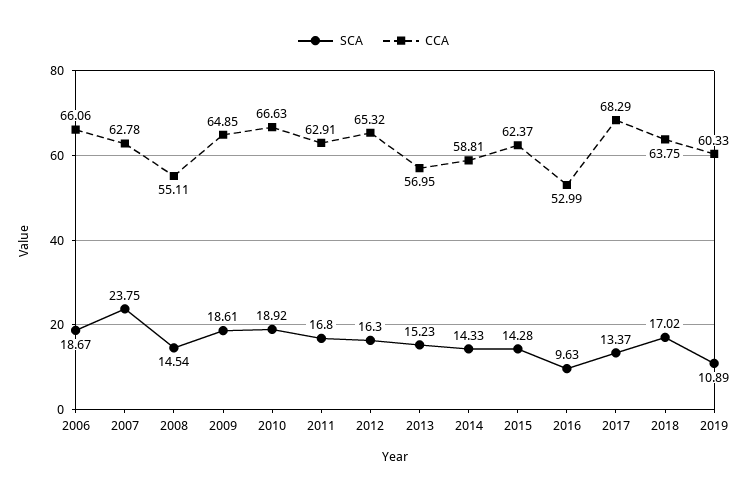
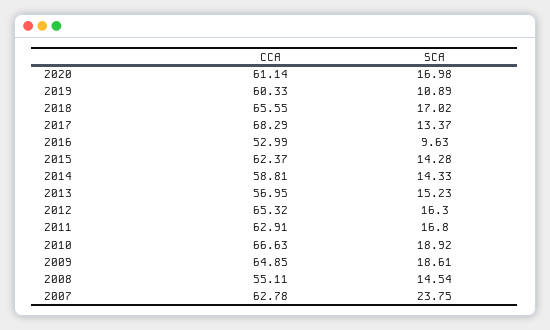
SCA, 2006: 18.67 -> none
CCA, 2006: 66.06 -> none
CCA, 2018: 63.75 -> 65.55
CCA, 2020: none -> 61.14
SCA, 2020: none -> 16.98

